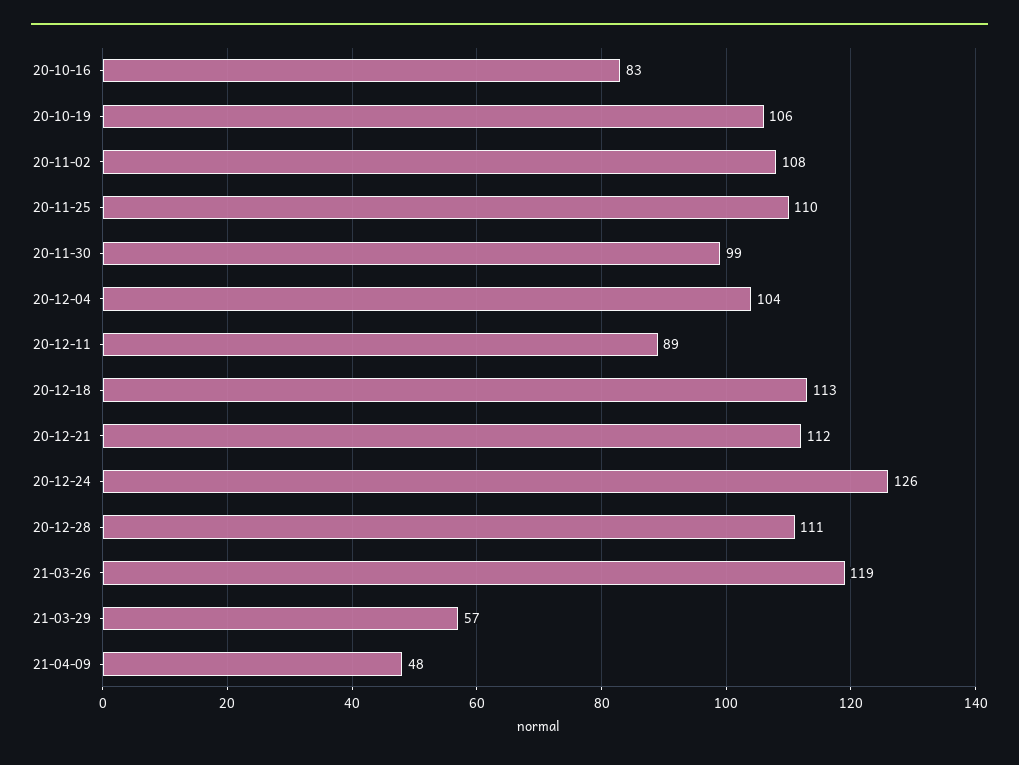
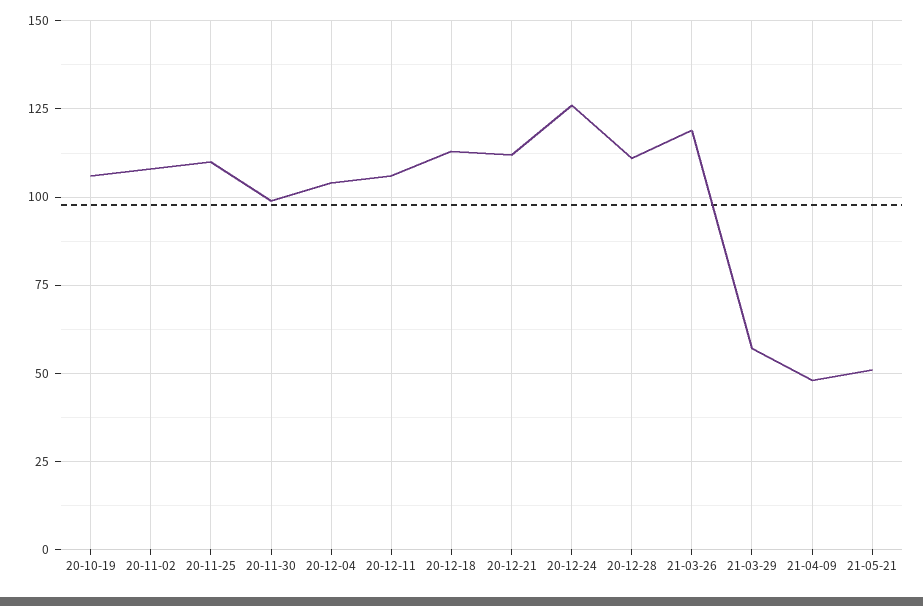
20-10-16: 83 -> none
20-12-11: 89 -> 105
21-05-21: none -> 50

